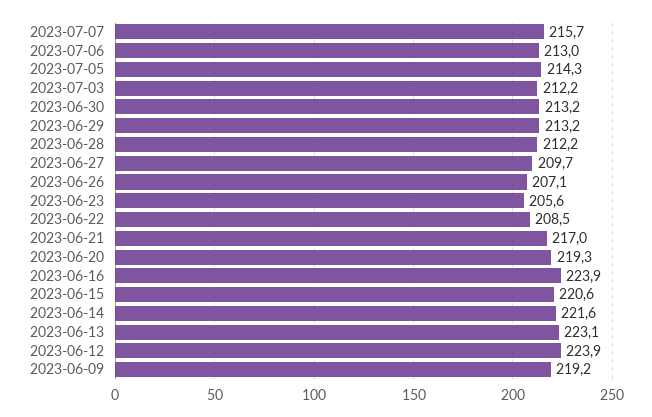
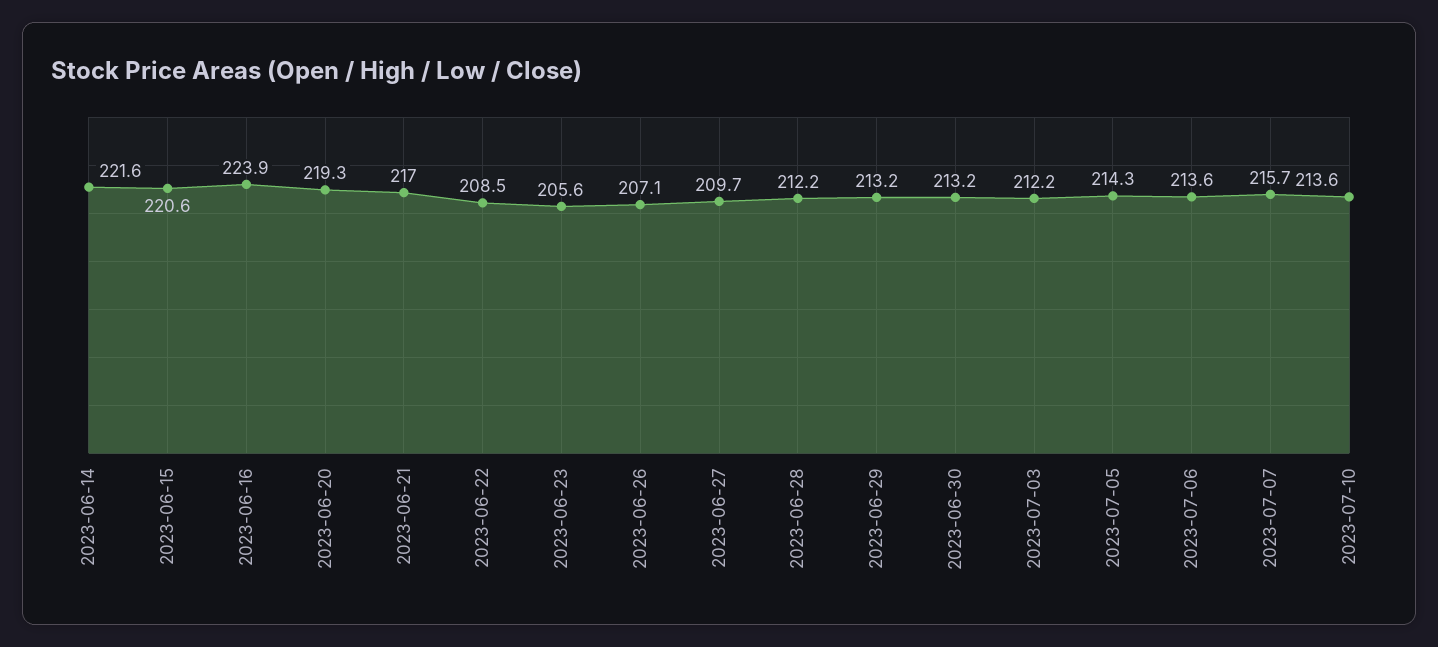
2023-07-06: 213 -> 213.6
2023-06-13: 223.1 -> none
2023-06-12: 223.9 -> none
2023-06-09: 219.2 -> none
2023-07-10: none -> 213.6

